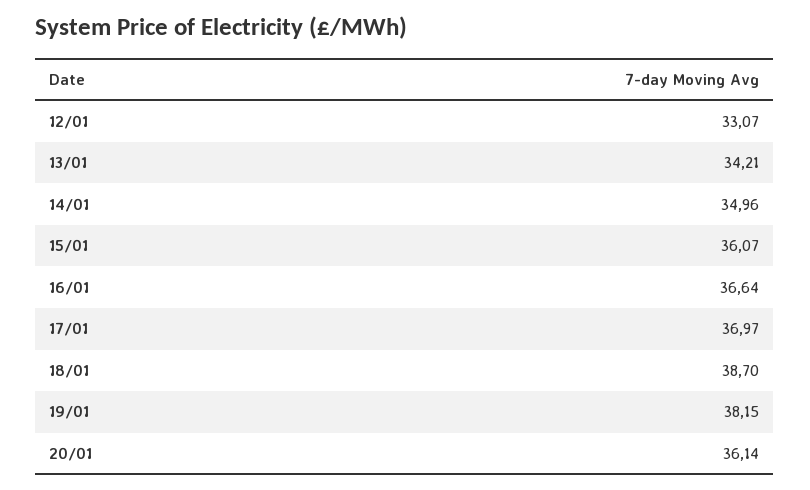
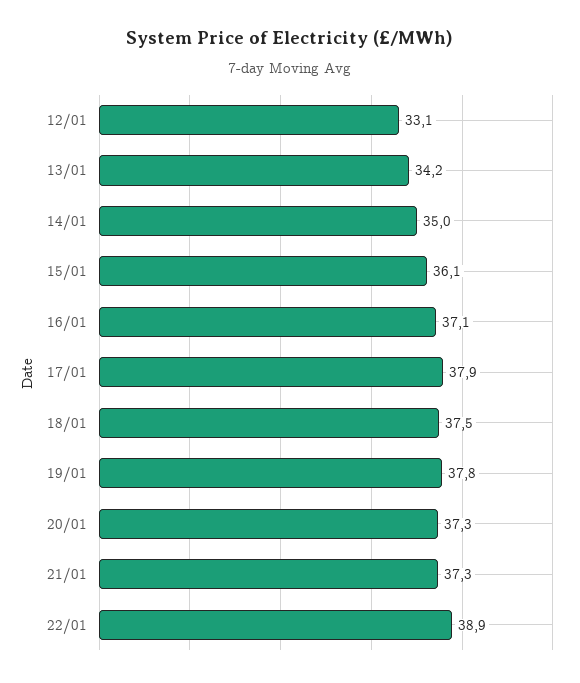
16/01: 36.64 -> 37.1
17/01: 36.97 -> 37.9
18/01: 38.7 -> 37.5
19/01: 38.15 -> 37.8
20/01: 36.14 -> 37.3
21/01: none -> 37.3
22/01: none -> 38.9

